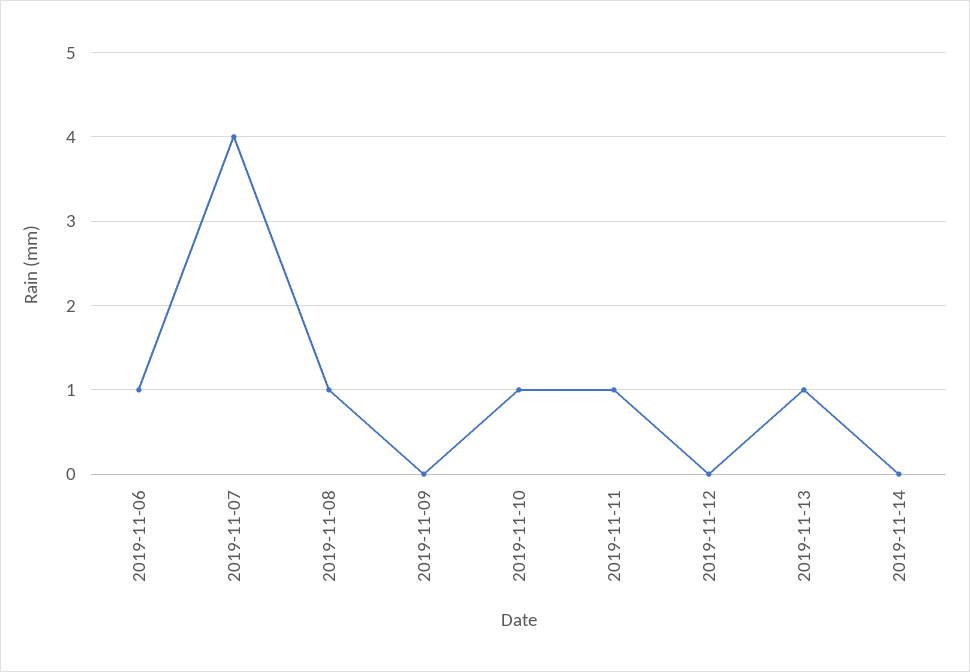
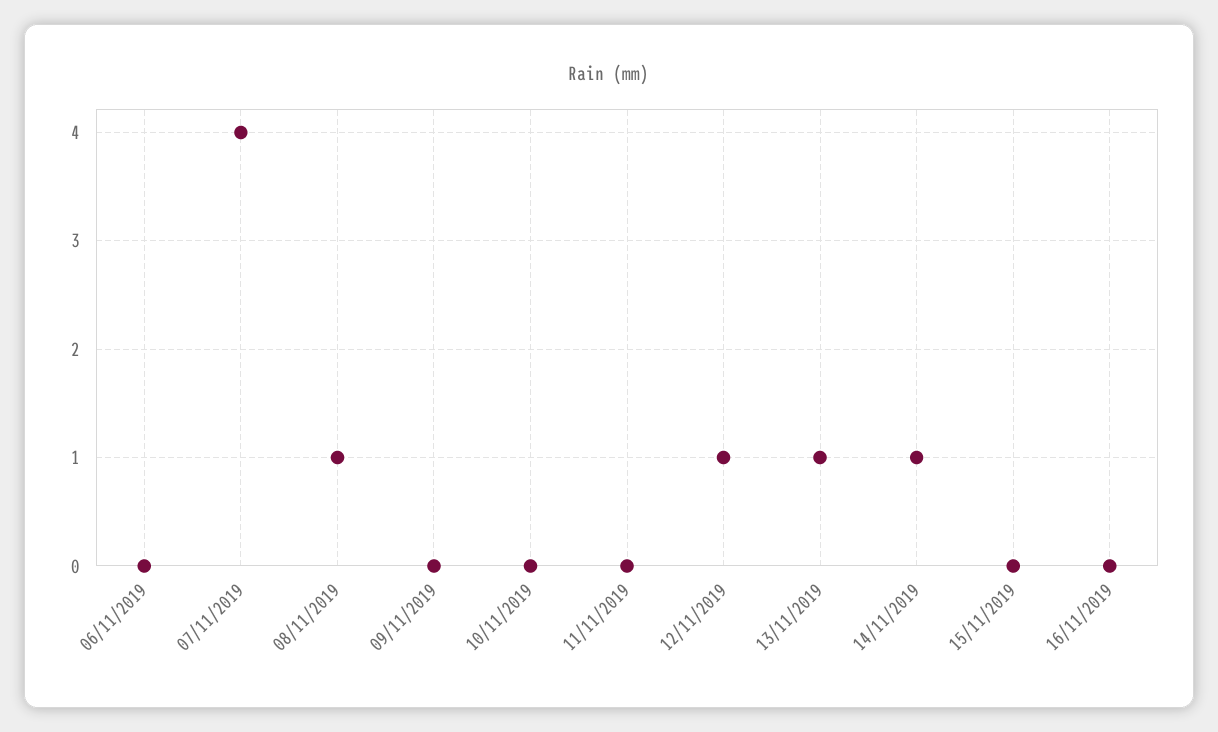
2019-11-06: 1 -> 0
2019-11-10: 1 -> 0
2019-11-11: 1 -> 0
2019-11-12: 0 -> 1
2019-11-14: 0 -> 1
15/11/2019: none -> 0
16/11/2019: none -> 0

